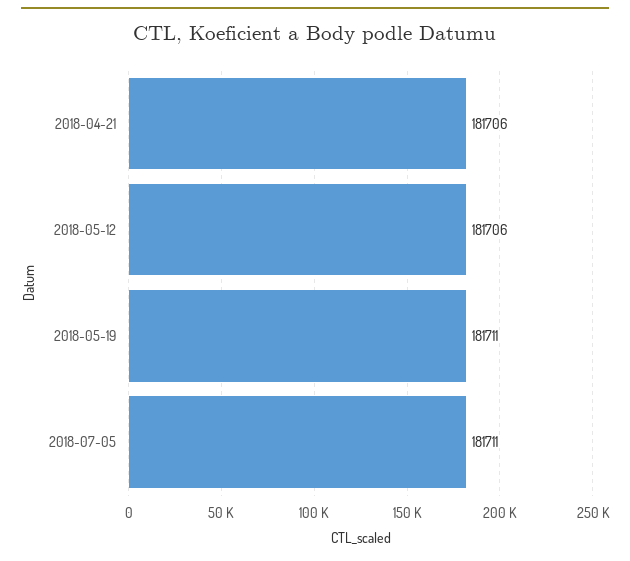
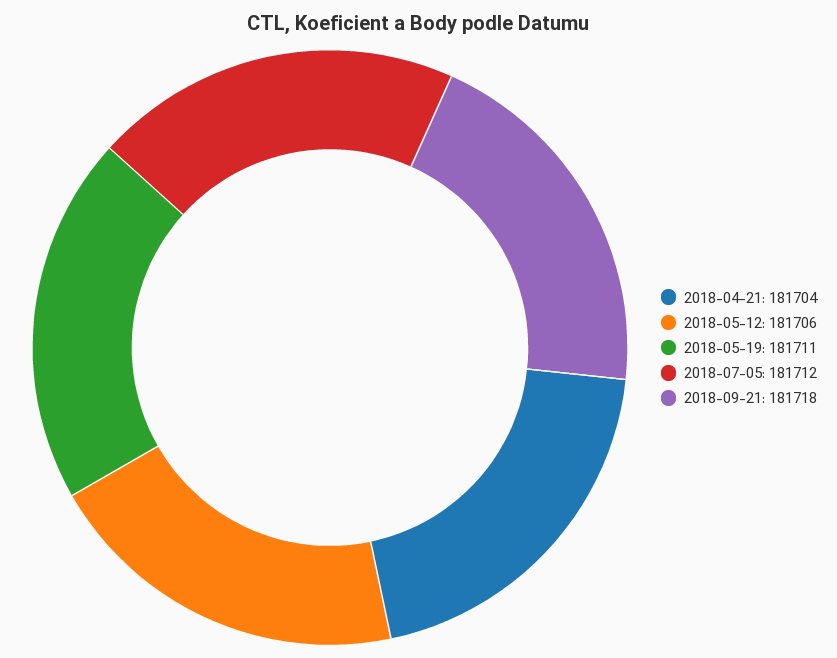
2018-04-21: 181706 -> 181704
2018-07-05: 181711 -> 181712
2018-09-21: none -> 181718

